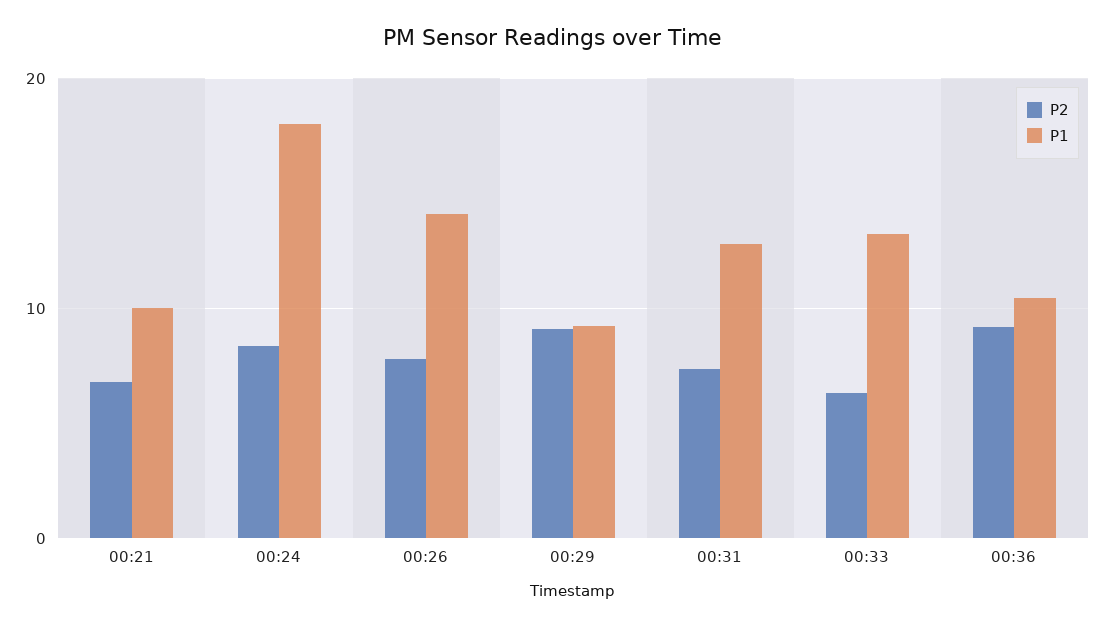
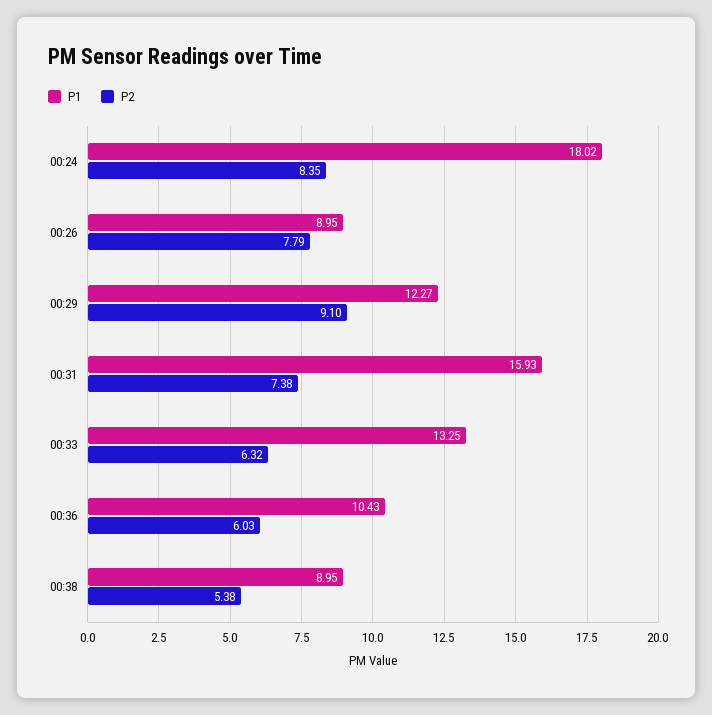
P2, 00:21: 7 -> none
P1, 00:21: 10 -> none
P1, 00:26: 14 -> 8.95
P1, 00:29: 9 -> 12.27
P1, 00:31: 13 -> 15.93
P2, 00:36: 9 -> 6.03
P1, 00:38: none -> 8.95
P2, 00:38: none -> 5.38

